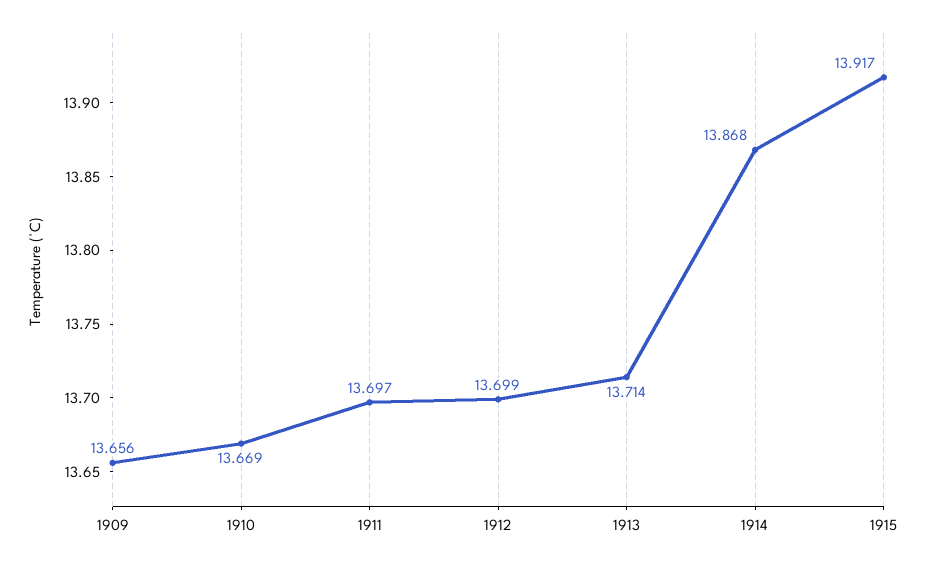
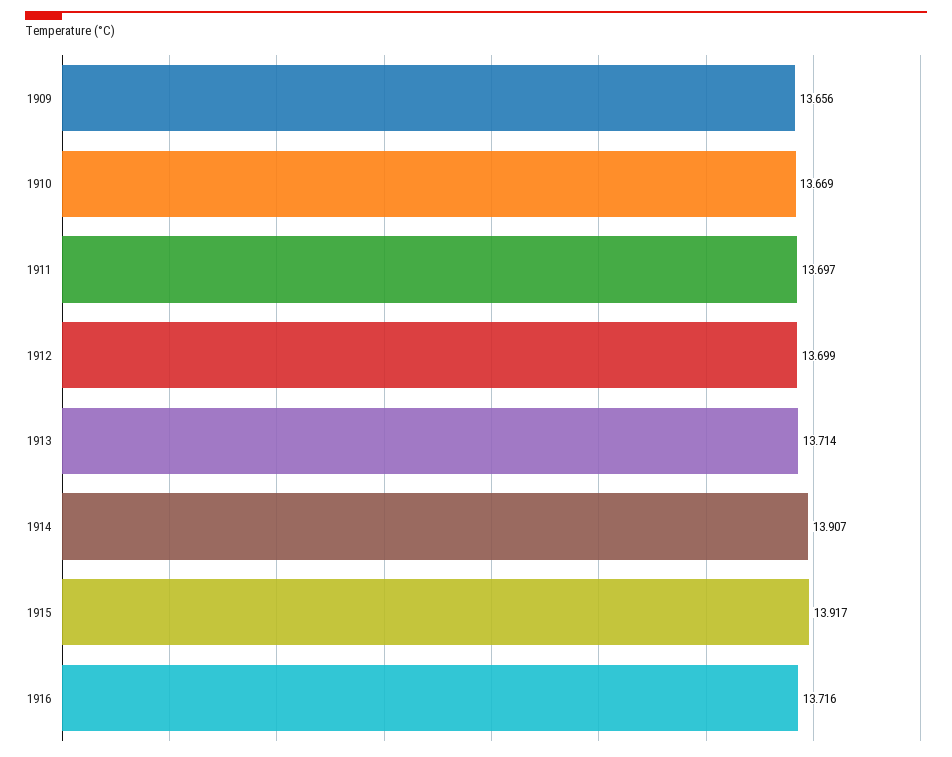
1914: 13.868 -> 13.907
1916: none -> 13.716

